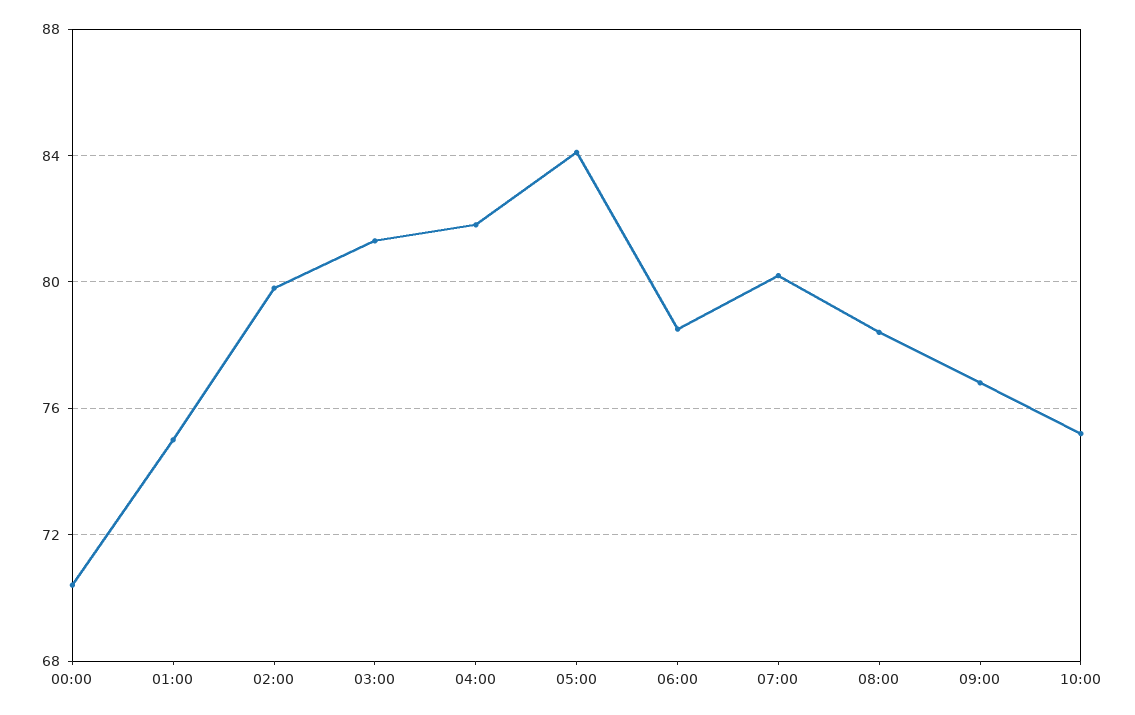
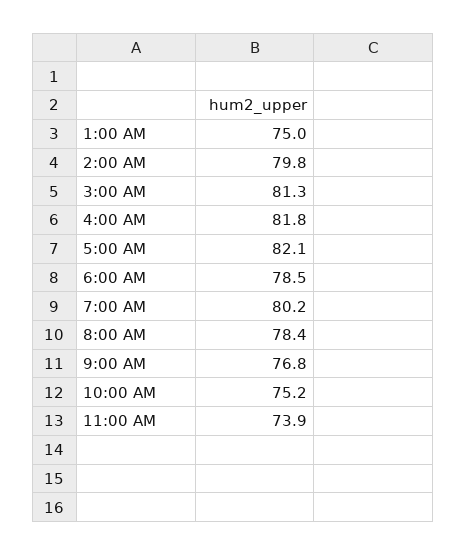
00:00: 70.5 -> none
05:00: 84 -> 82.1
11:00 AM: none -> 73.9

